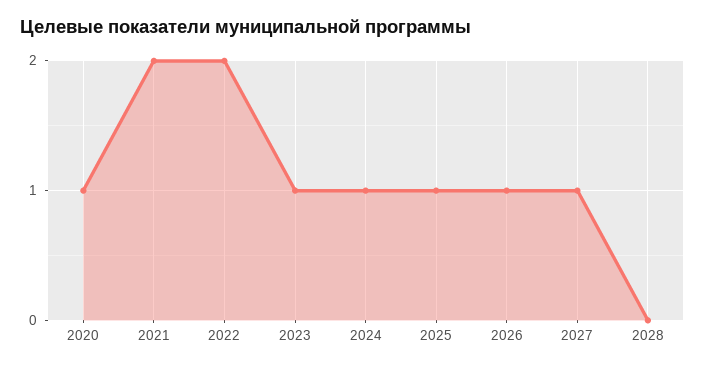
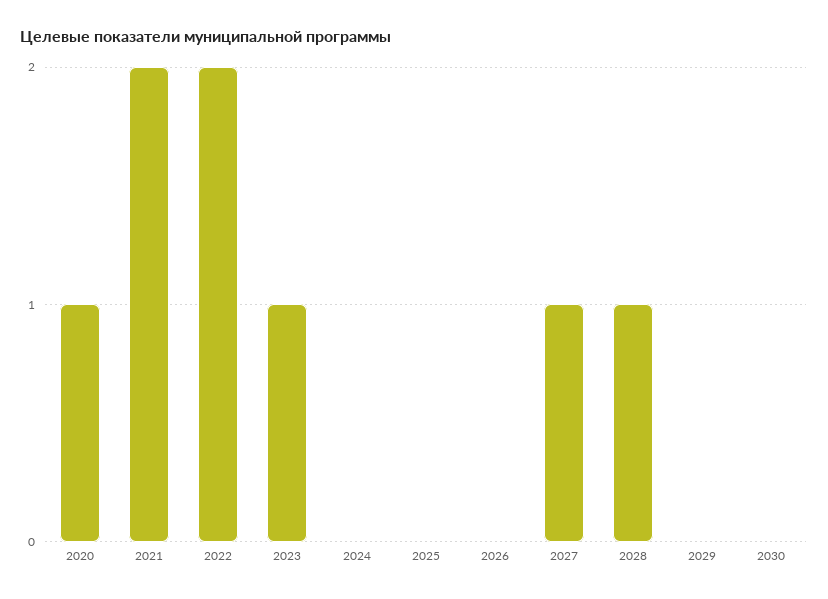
2024: 1 -> 0
2025: 1 -> 0
2026: 1 -> 0
2028: 0 -> 1
2029: none -> 0
2030: none -> 0

